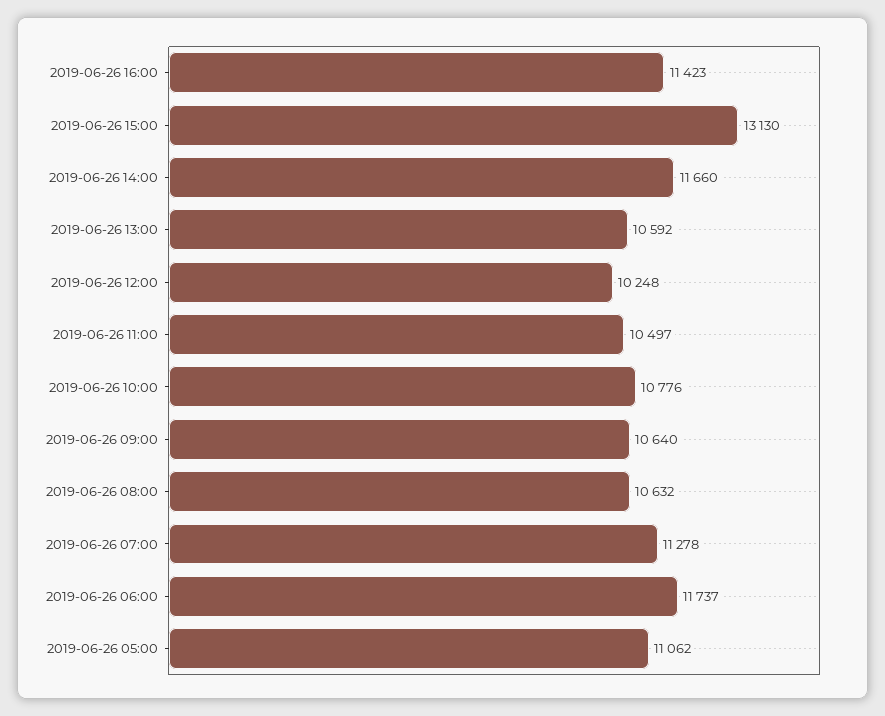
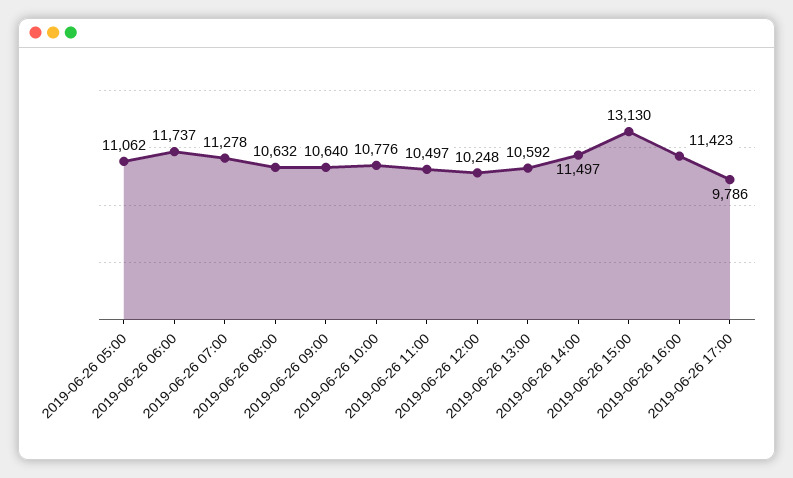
2019-06-26 14:00: 11660 -> 11497
2019-06-26 17:00: none -> 9786

